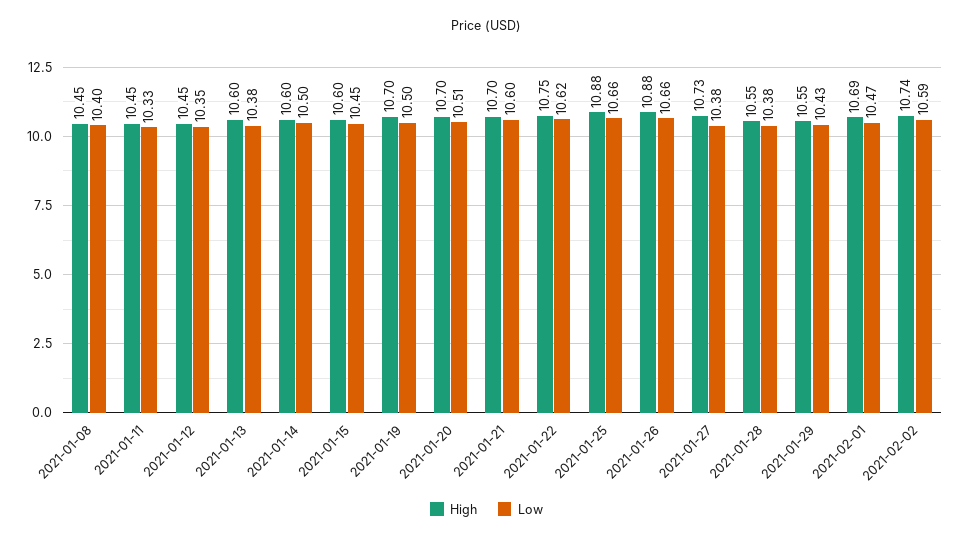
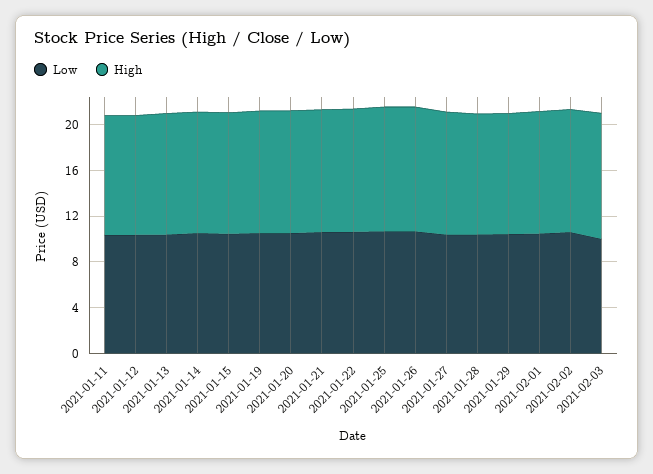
High, 2021-01-08: 10.45 -> none
Low, 2021-01-08: 10.4 -> none
Low, 2021-02-03: none -> 10
High, 2021-02-03: none -> 11

